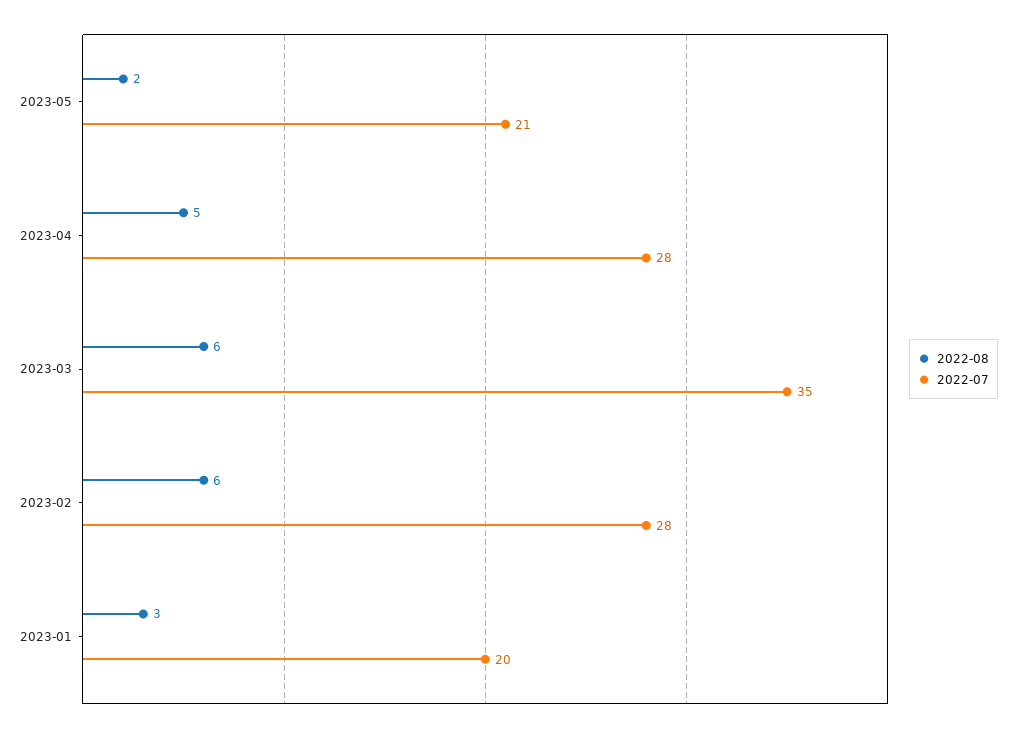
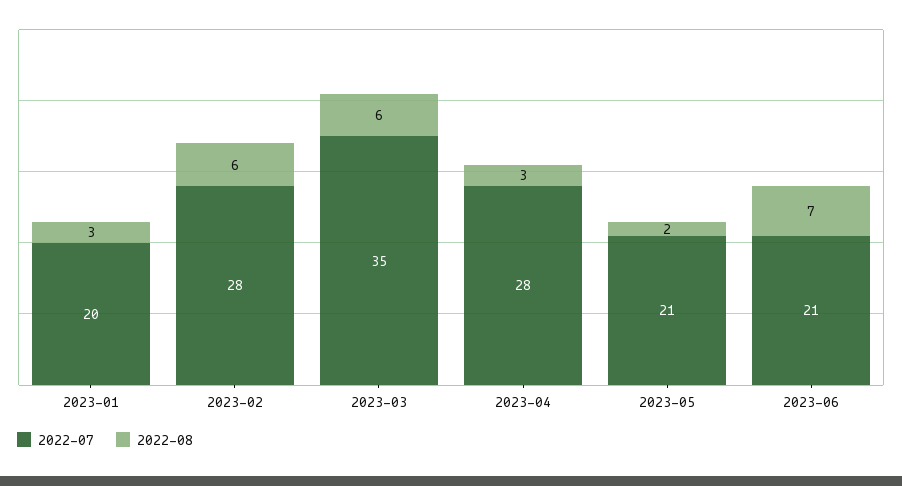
2022-08, 2023-04: 5 -> 3
2022-07, 2023-06: none -> 21
2022-08, 2023-06: none -> 7

